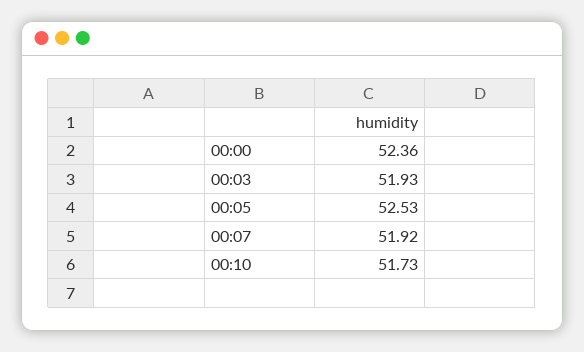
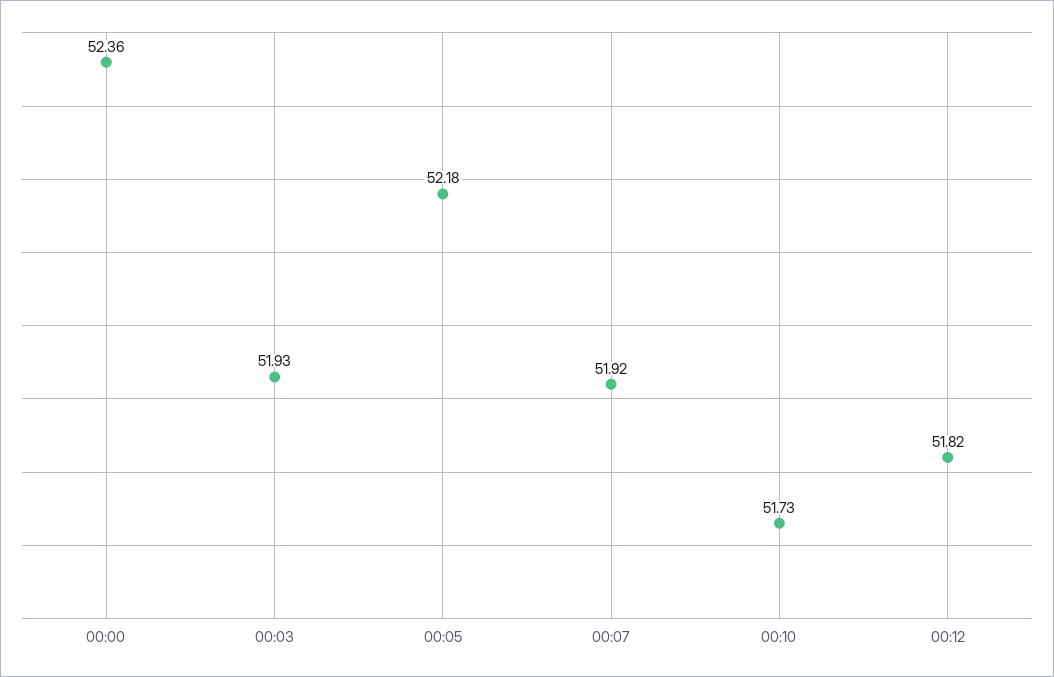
00:05: 52.53 -> 52.18
00:12: none -> 51.82

